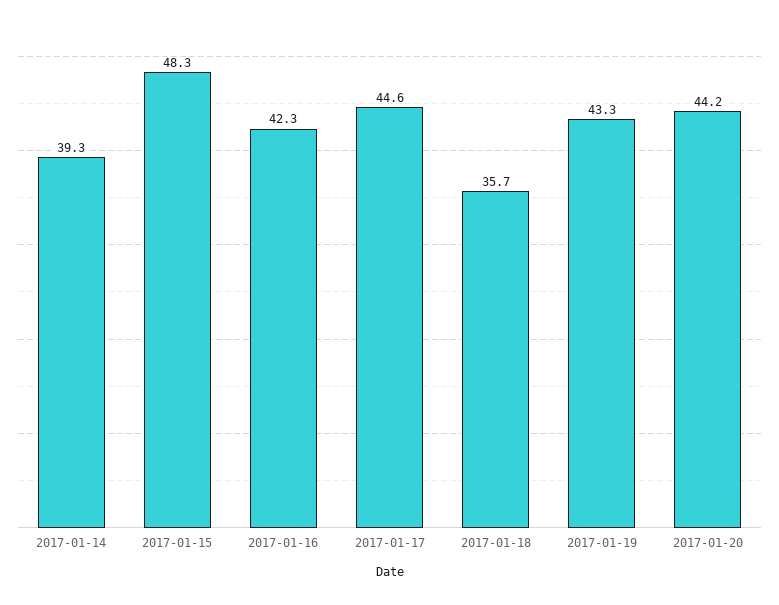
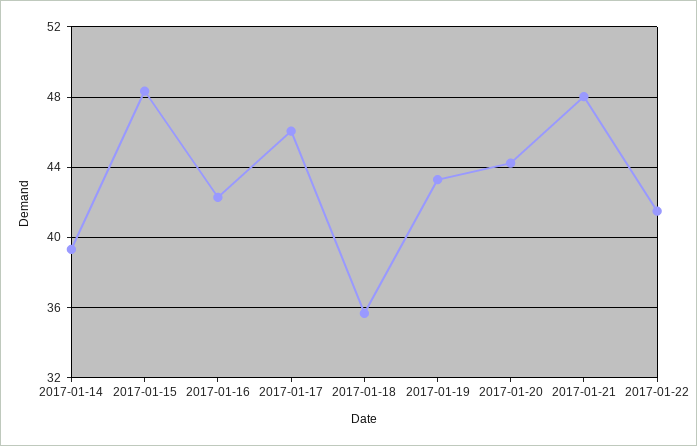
2017-01-17: 44.6 -> 46
2017-01-21: none -> 48
2017-01-22: none -> 41.5

